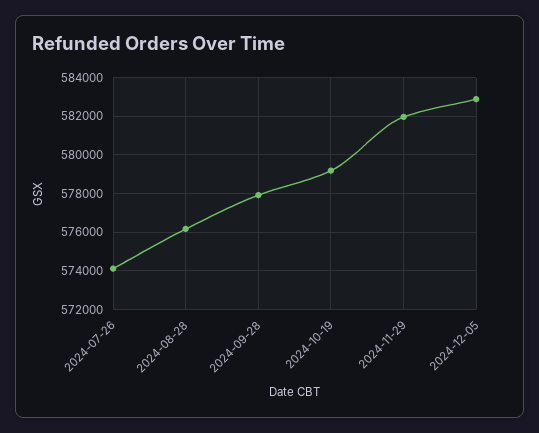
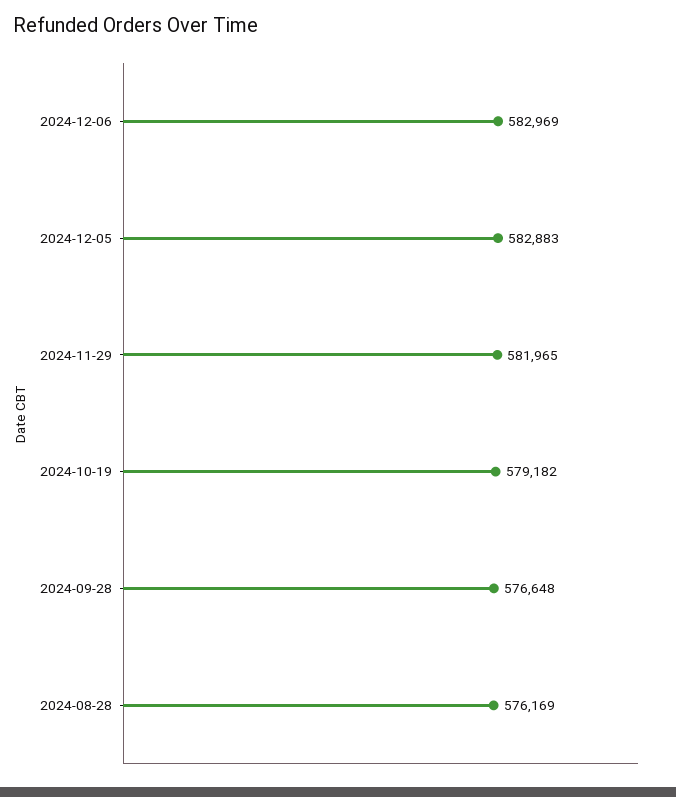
2024-07-26: 574000 -> none
2024-09-28: 578000 -> 576648
2024-12-06: none -> 582969

